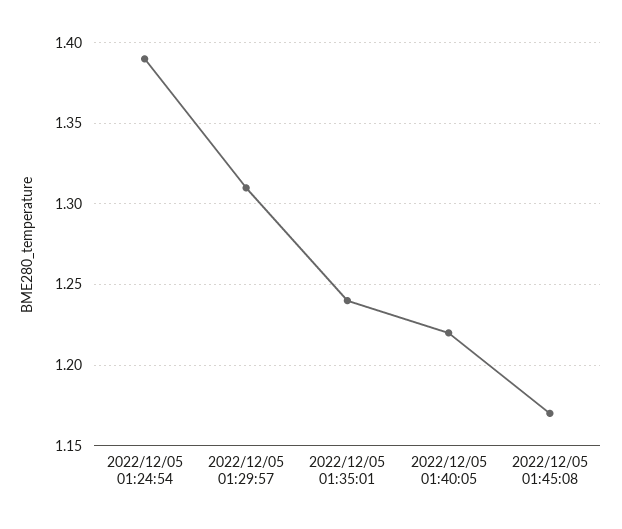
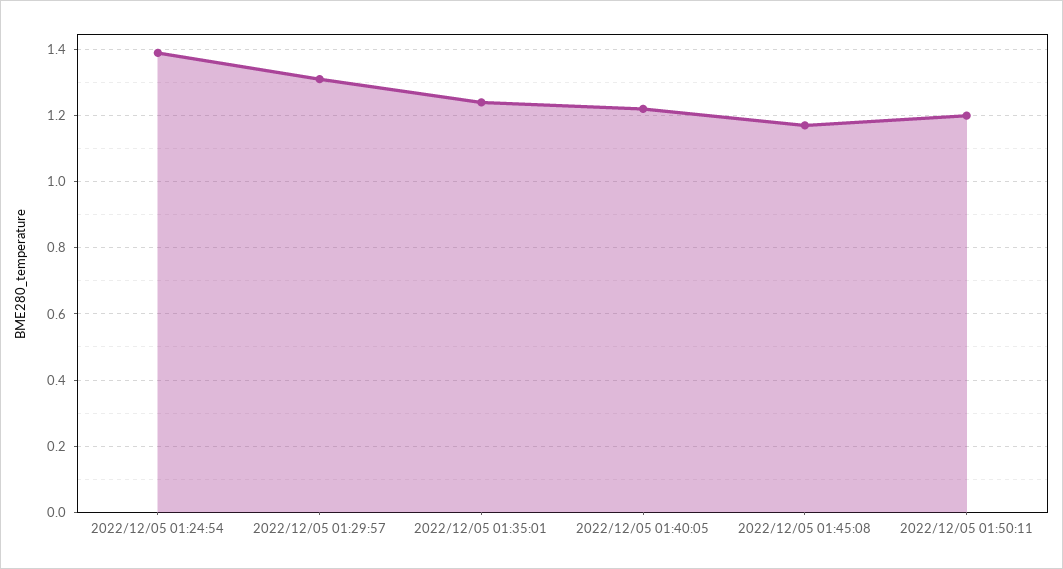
2022/12/05 01:50:11: none -> 1.2

